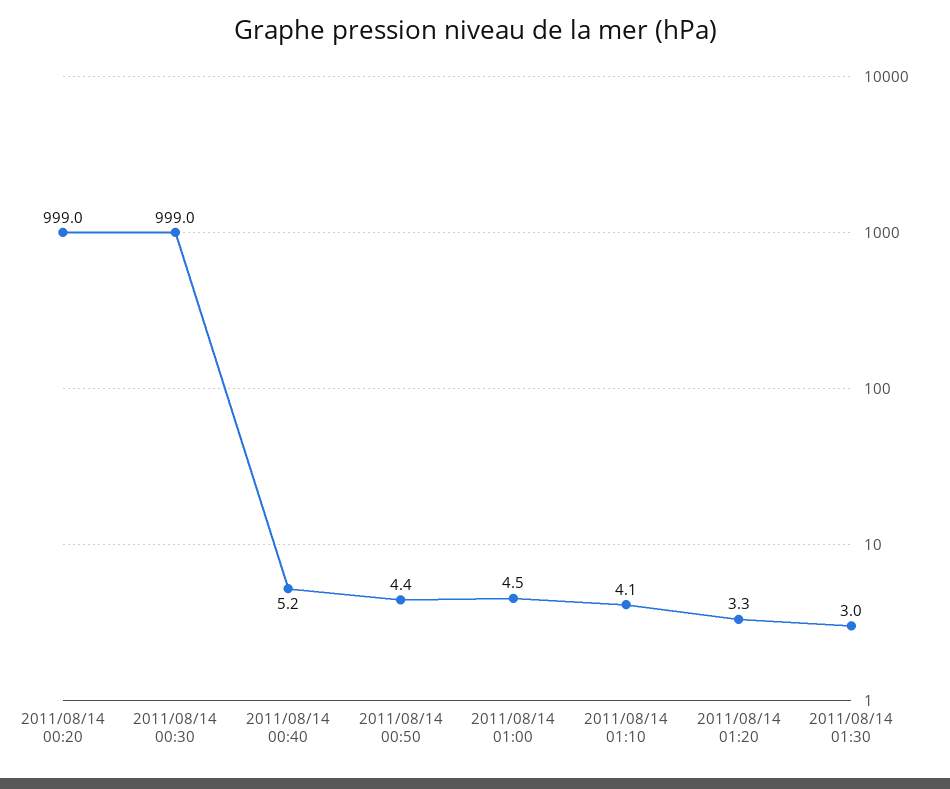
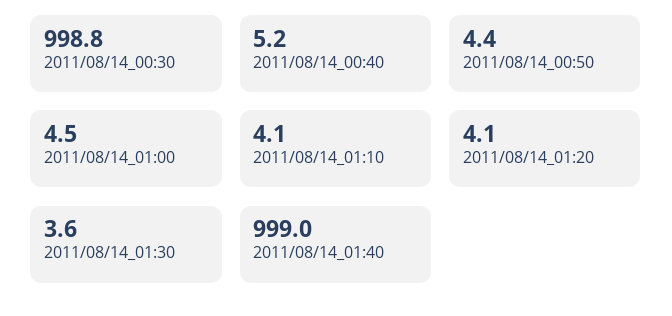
2011/08/14 00:20: 999 -> none
2011/08/14 00:30: 999 -> 998.8
2011/08/14 01:20: 3.3 -> 4.1
2011/08/14 01:30: 3 -> 3.6
2011/08/14_01:40: none -> 999

